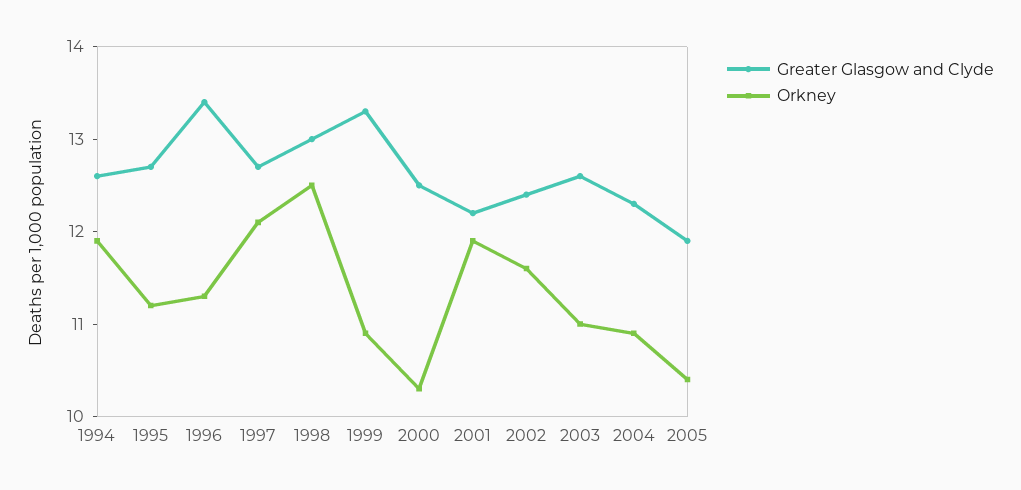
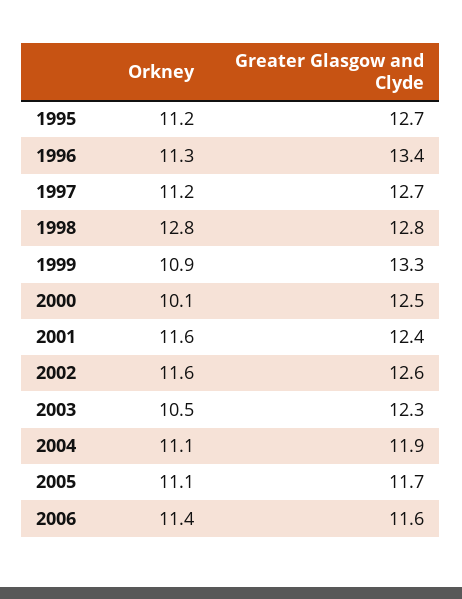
Greater Glasgow and Clyde, 1994: 12.6 -> none
Orkney, 1994: 11.9 -> none
Orkney, 1997: 12.1 -> 11.2
Greater Glasgow and Clyde, 1998: 13 -> 12.8
Orkney, 1998: 12.5 -> 12.8
Orkney, 2000: 10.3 -> 10.1
Greater Glasgow and Clyde, 2001: 12.2 -> 12.4
Orkney, 2001: 11.9 -> 11.6
Greater Glasgow and Clyde, 2002: 12.4 -> 12.6
Greater Glasgow and Clyde, 2003: 12.6 -> 12.3
Orkney, 2003: 11 -> 10.5
Greater Glasgow and Clyde, 2004: 12.3 -> 11.9
Orkney, 2004: 10.9 -> 11.1
Greater Glasgow and Clyde, 2005: 11.9 -> 11.7
Orkney, 2005: 10.4 -> 11.1
Orkney, 2006: none -> 11.4
Greater Glasgow and Clyde, 2006: none -> 11.6

